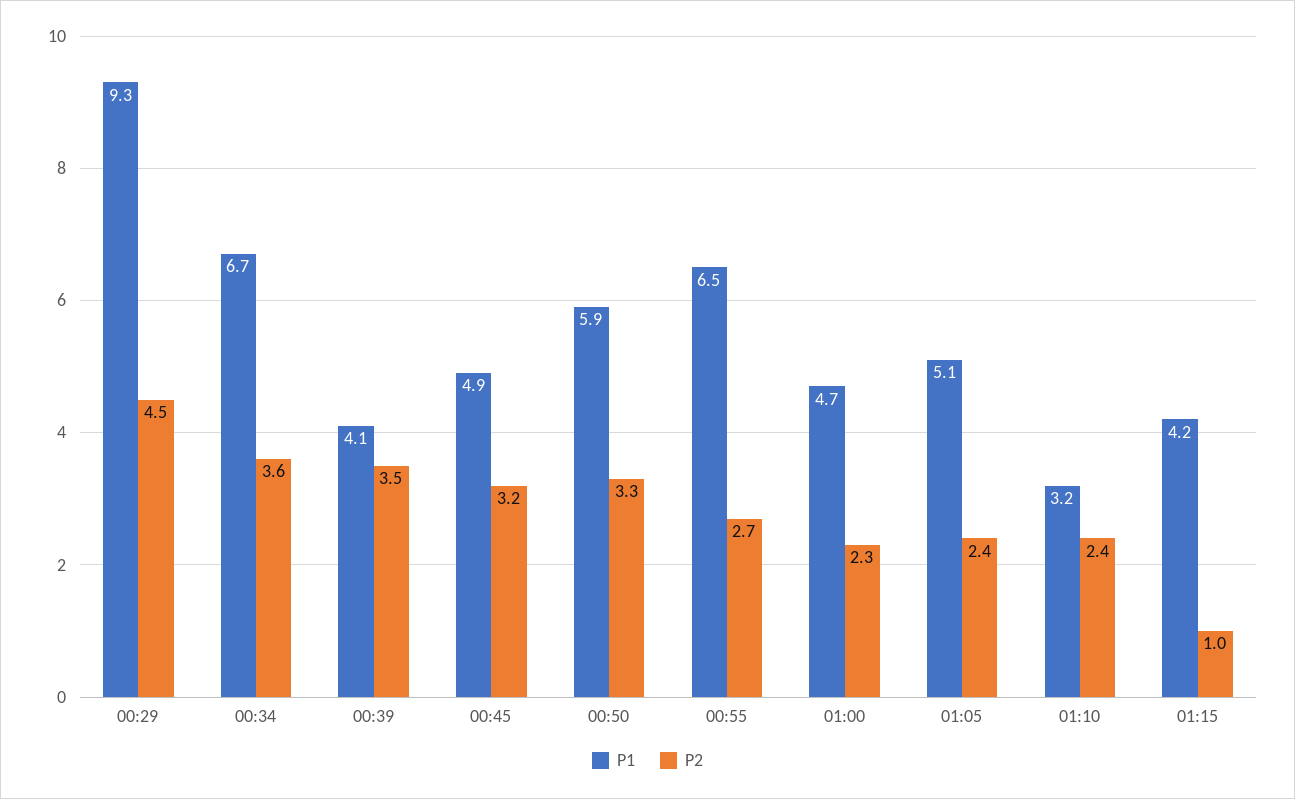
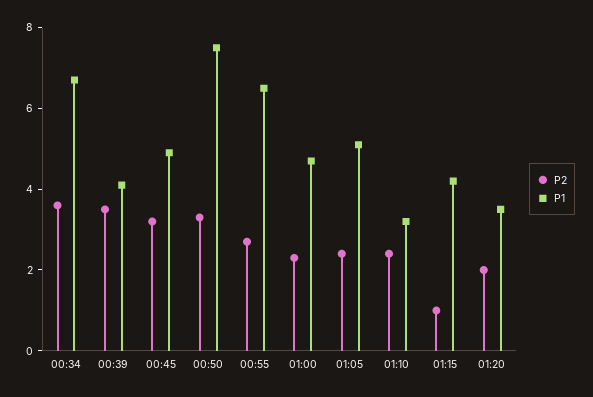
P1, 00:29: 9.3 -> none
P2, 00:29: 4.5 -> none
P1, 00:50: 5.9 -> 7.5
P2, 01:20: none -> 2
P1, 01:20: none -> 3.5

